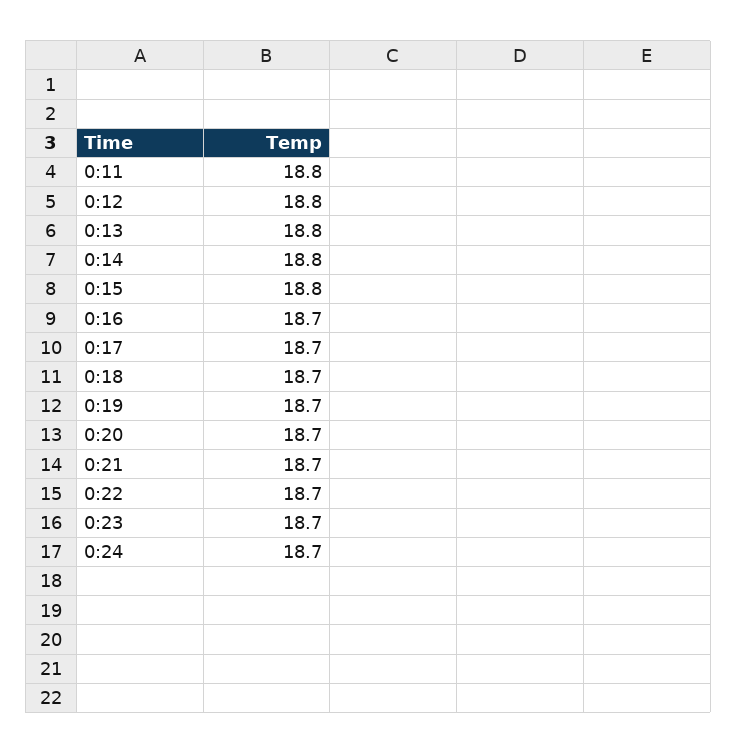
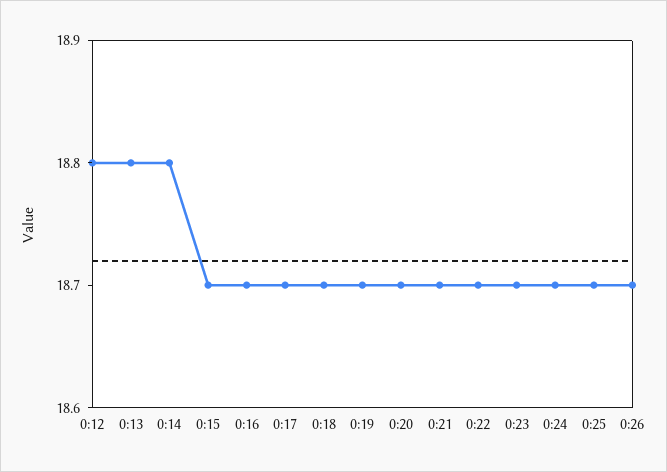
0:11: 18.8 -> none
0:15: 18.8 -> 18.7
0:25: none -> 18.7
0:26: none -> 18.7

